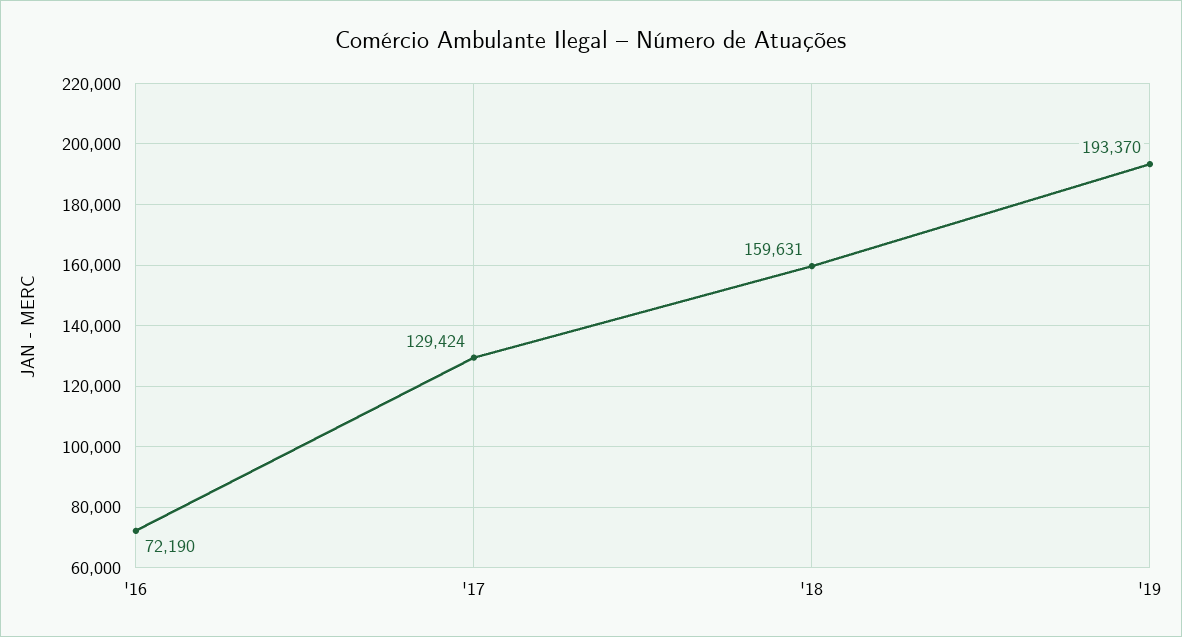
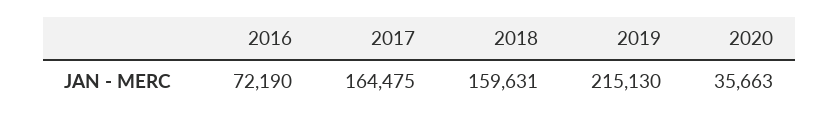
'17: 129424 -> 164475
'19: 193370 -> 215130
2020: none -> 35663

